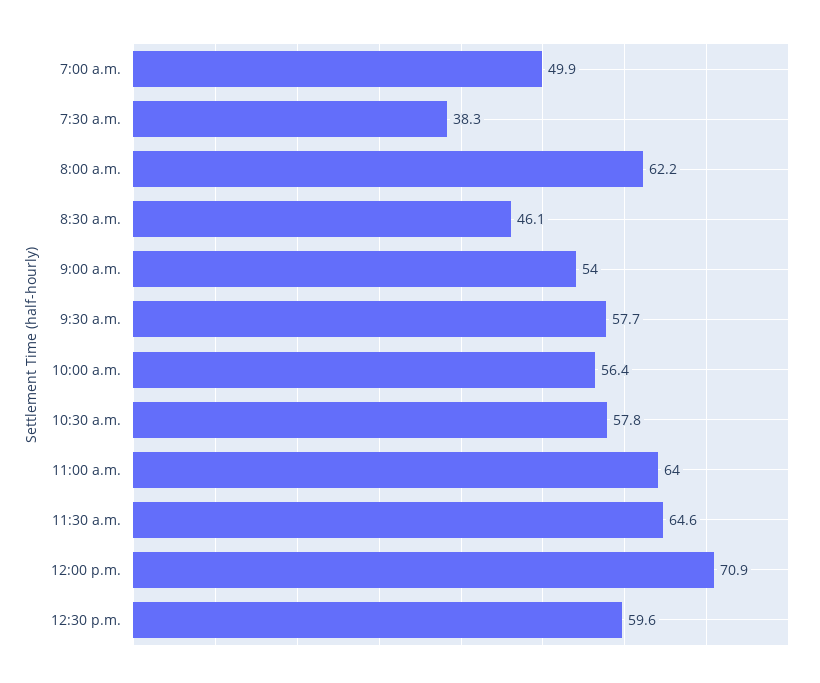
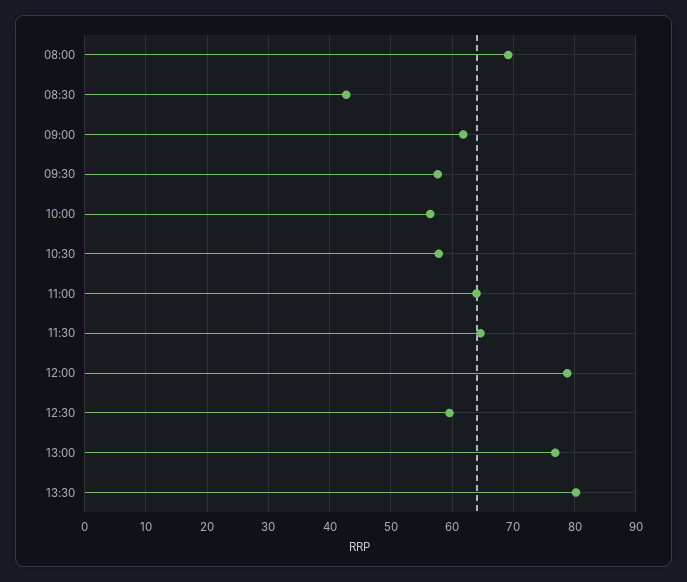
7:00 a.m.: 49.9 -> none
7:30 a.m.: 38.3 -> none
8:00 a.m.: 62.2 -> 69
8:30 a.m.: 46.1 -> 43
9:00 a.m.: 54 -> 62
12:00 p.m.: 70.9 -> 79
13:00: none -> 77
13:30: none -> 80

